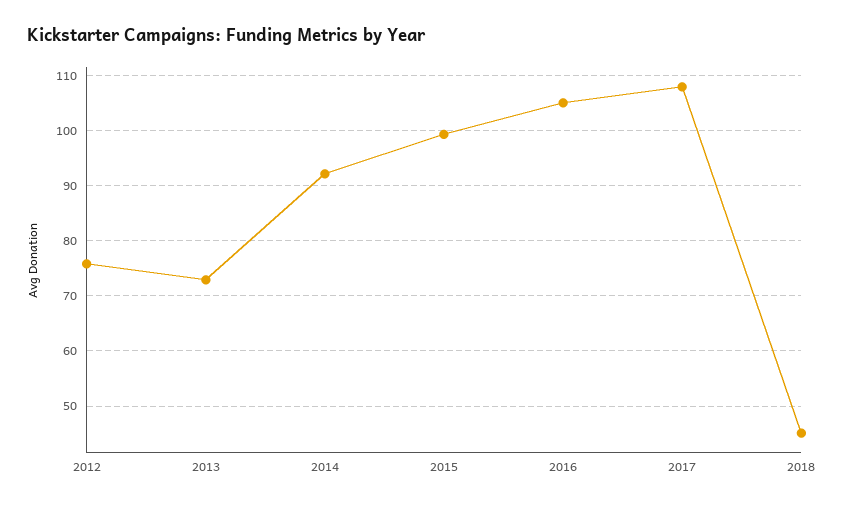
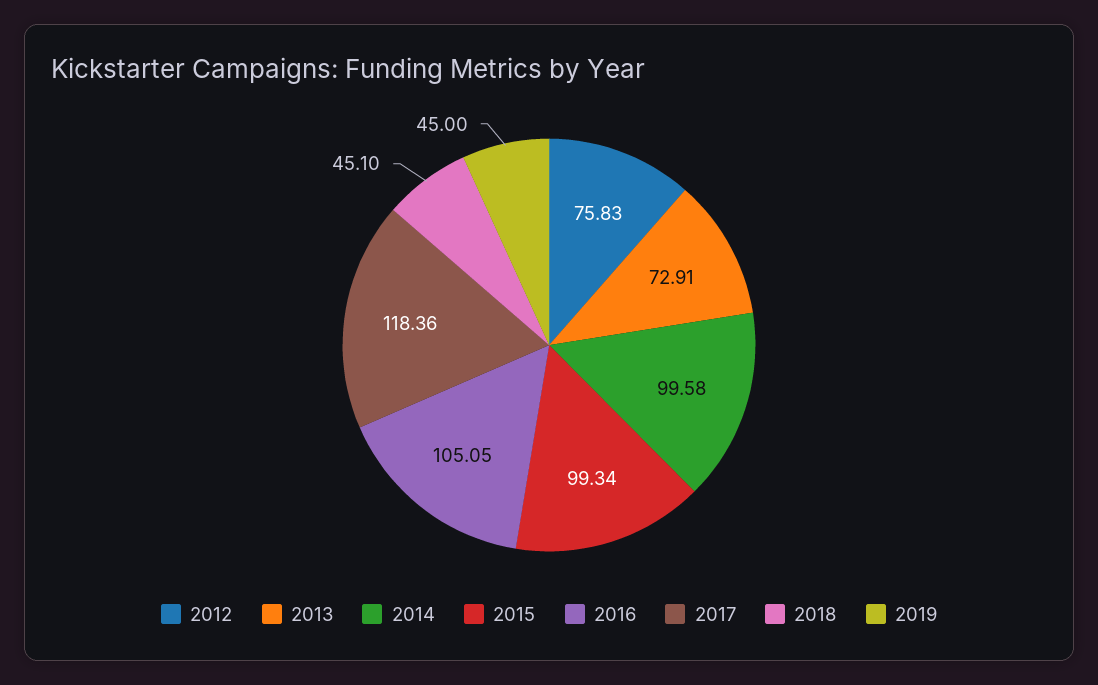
2014: 92 -> 99.58
2017: 108 -> 118.36
2019: none -> 45

